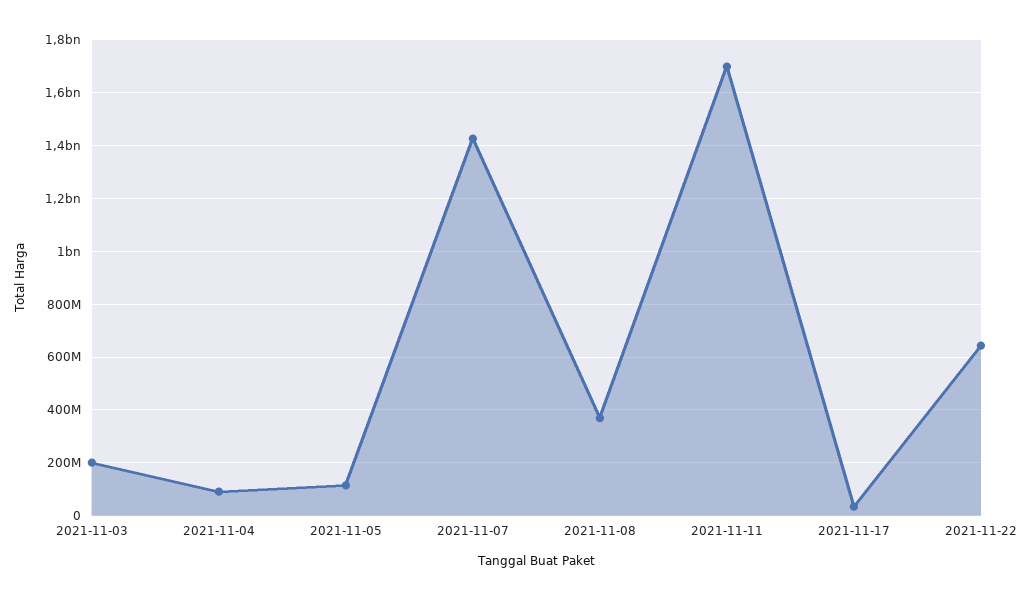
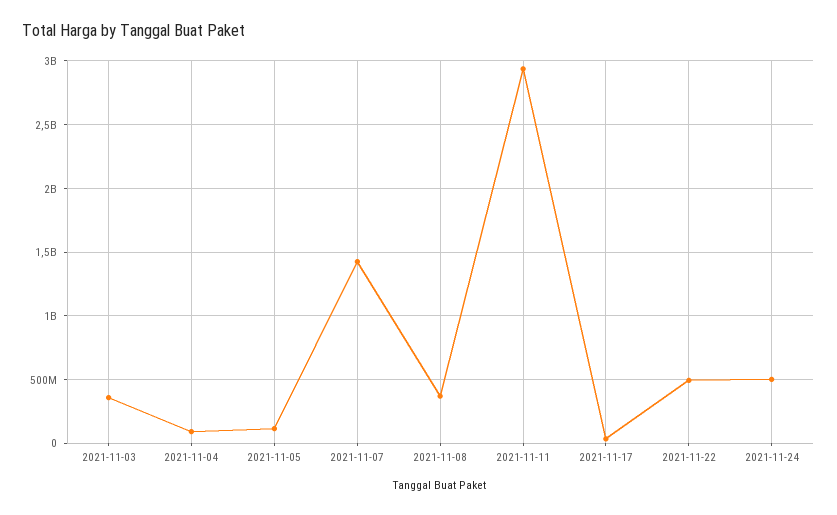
2021-11-03: 200000000 -> 350000000
2021-11-11: 1700000000 -> 2950000000
2021-11-22: 650000000 -> 500000000
2021-11-24: none -> 500000000

